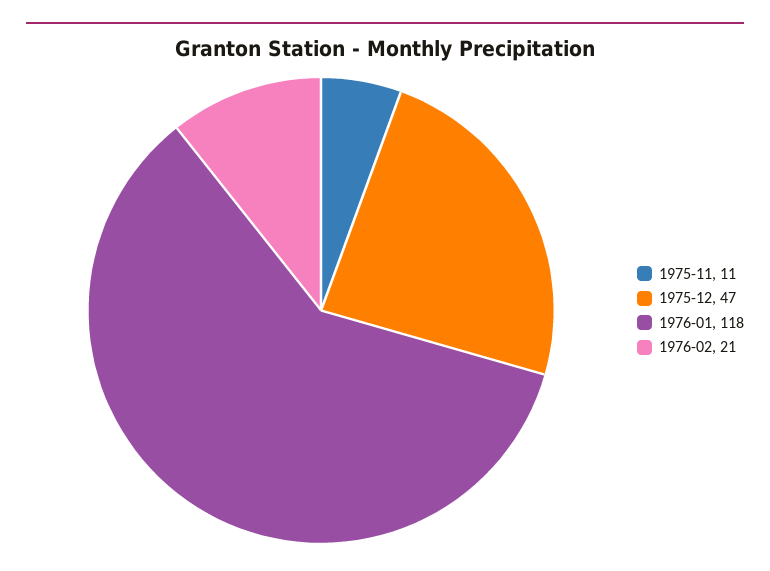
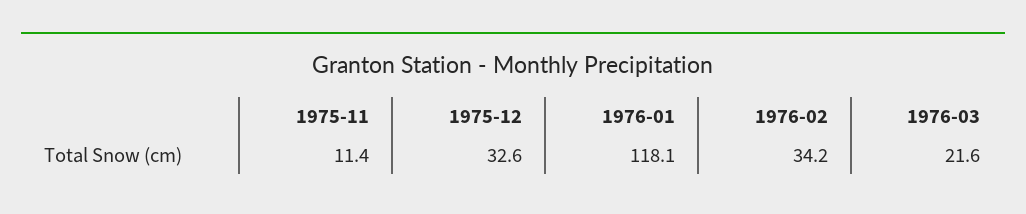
1975-12: 47 -> 32.6
1976-02: 21 -> 34.2
1976-03: none -> 21.6

